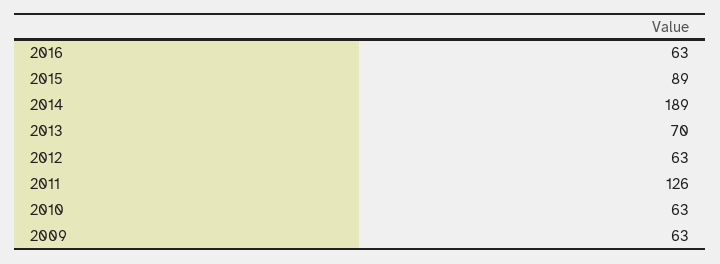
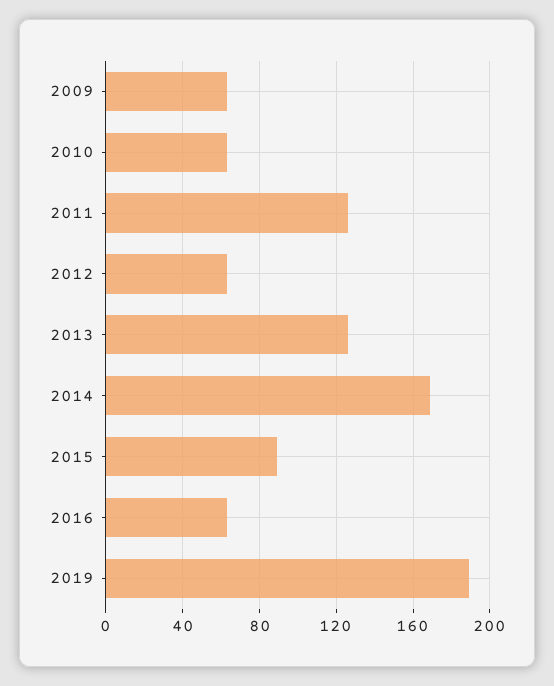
2014: 189 -> 170
2013: 70 -> 125
2019: none -> 190

